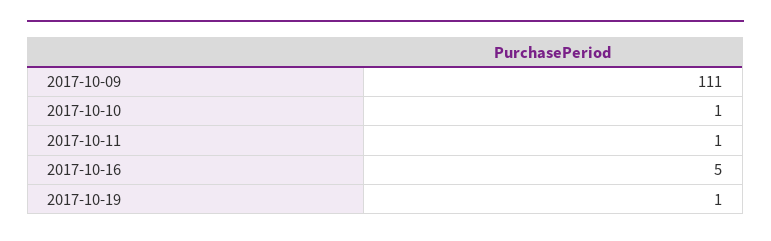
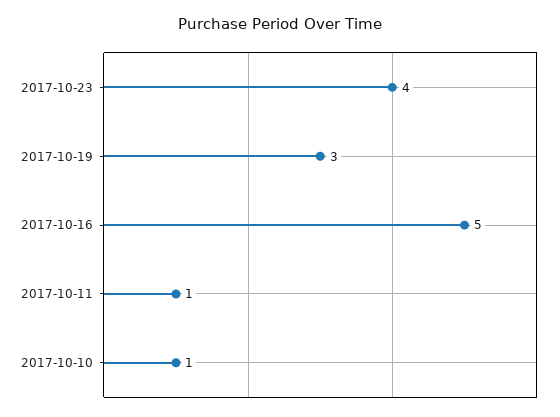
2017-10-09: 111 -> none
2017-10-19: 1 -> 3
2017-10-23: none -> 4

